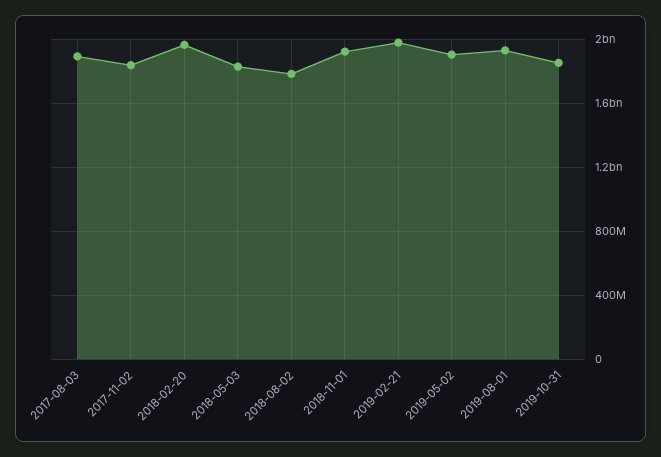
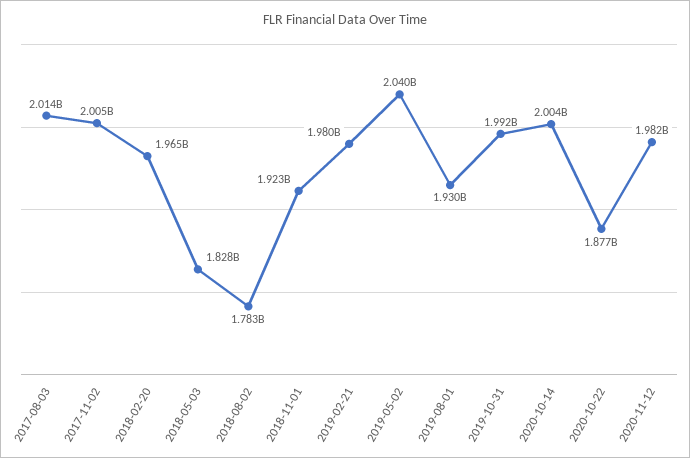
2017-08-03: 1900000000 -> 2014000000
2017-11-02: 1850000000 -> 2005000000
2019-05-02: 1900000000 -> 2040000000
2019-10-31: 1850000000 -> 1992000000
2020-10-14: none -> 2004000000
2020-10-22: none -> 1877000000
2020-11-12: none -> 1982000000

